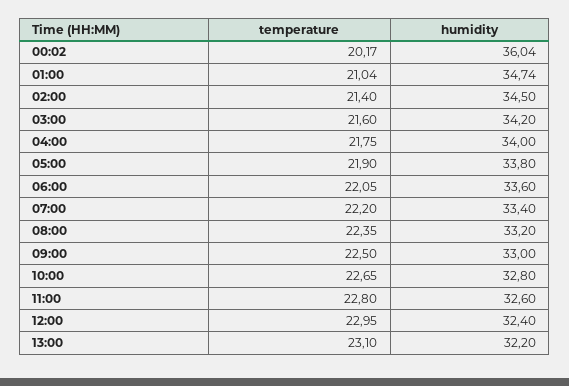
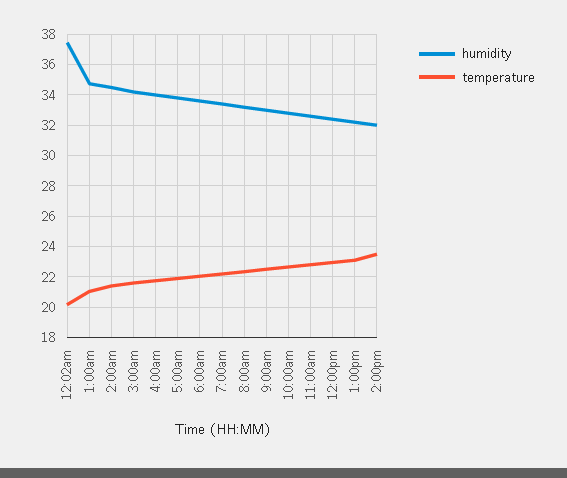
humidity, 00:02: 36.04 -> 37.5
humidity, 2:00pm: none -> 32
temperature, 2:00pm: none -> 23.5

